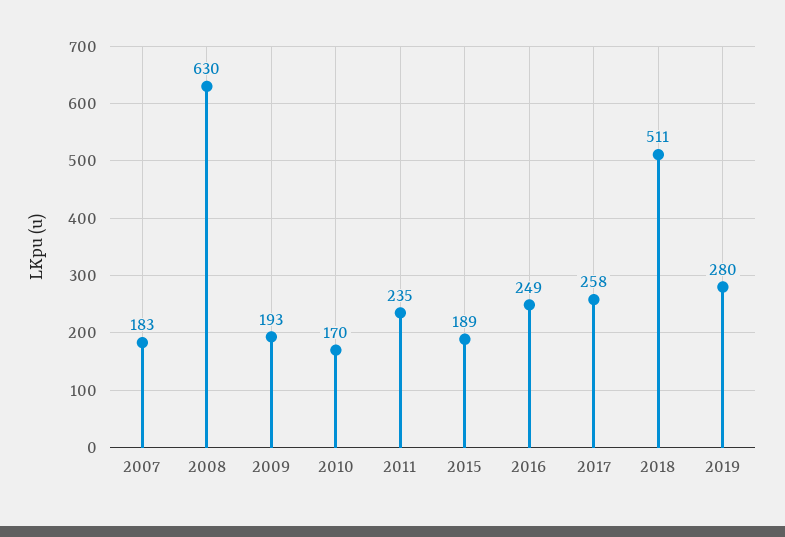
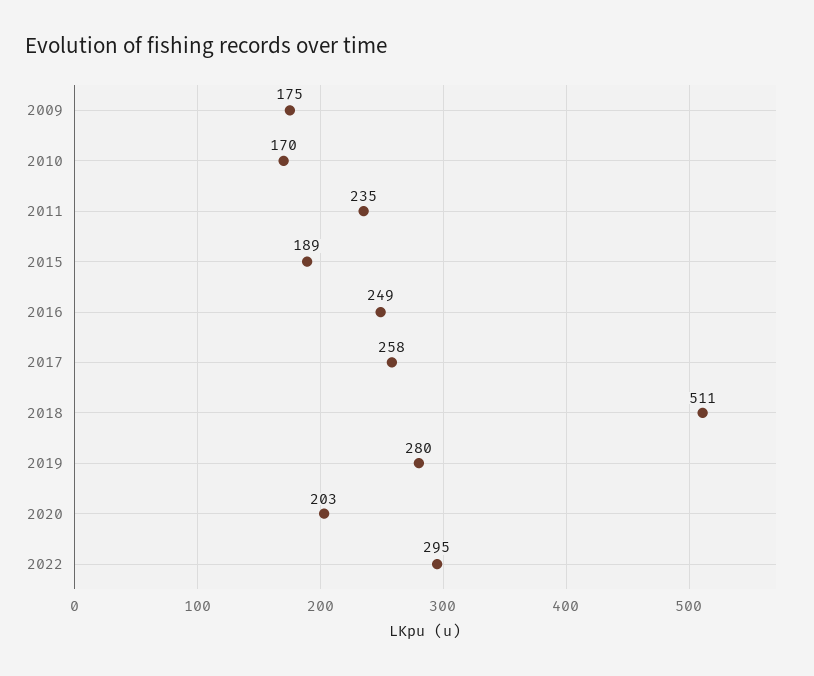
2007: 183 -> none
2008: 630 -> none
2009: 193 -> 175
2020: none -> 203
2022: none -> 295

